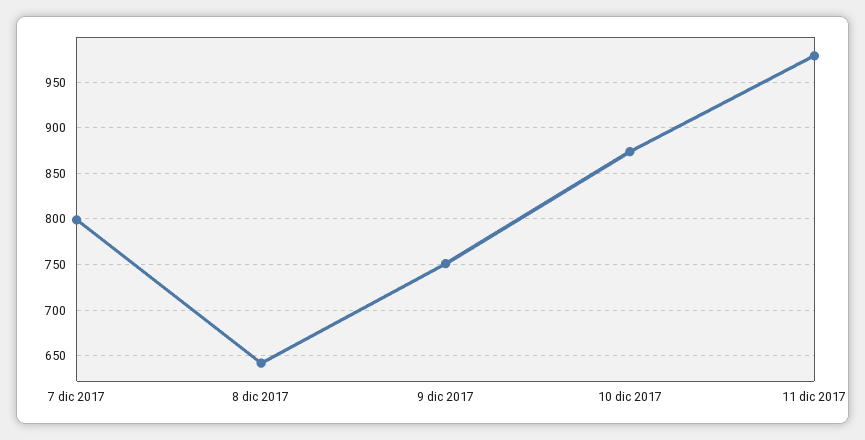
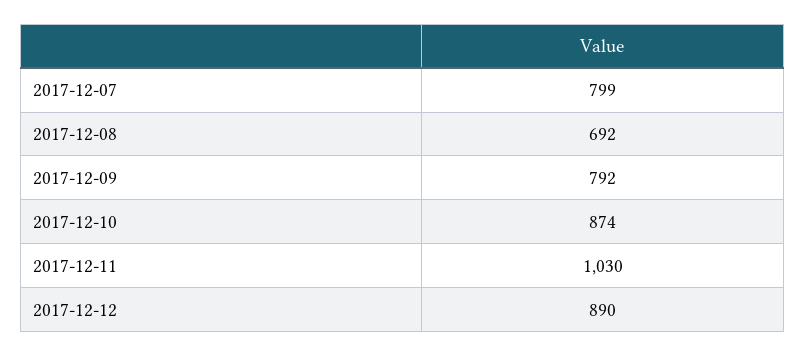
8 dic 2017: 640 -> 692
9 dic 2017: 750 -> 792
11 dic 2017: 980 -> 1030
2017-12-12: none -> 890

